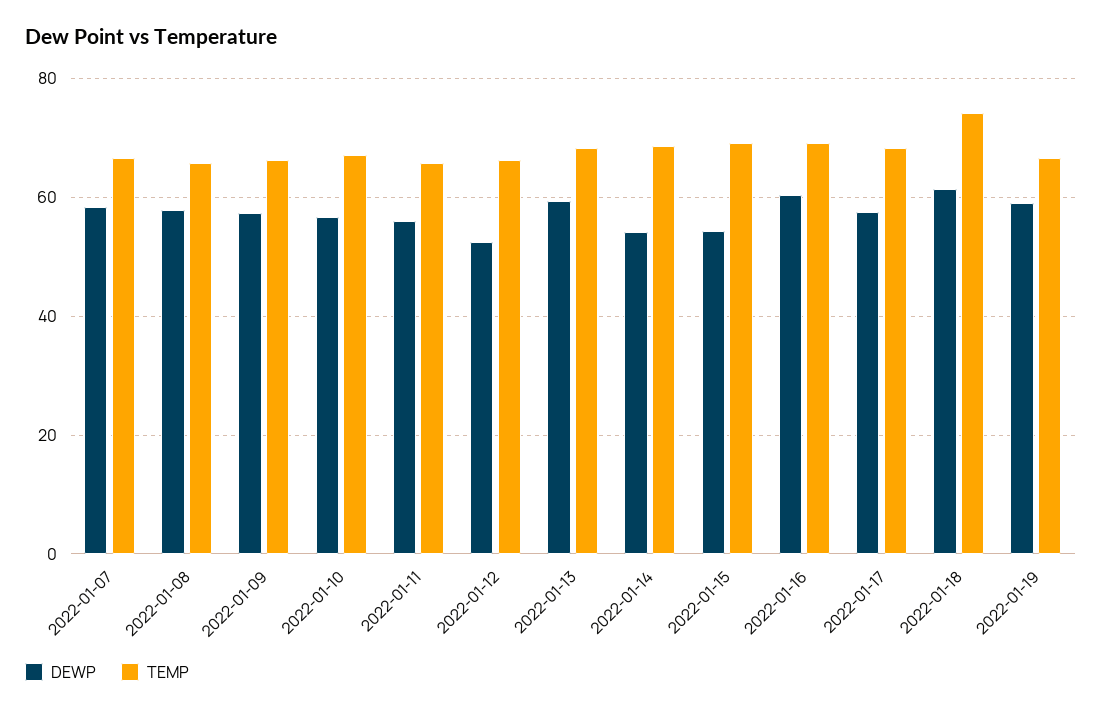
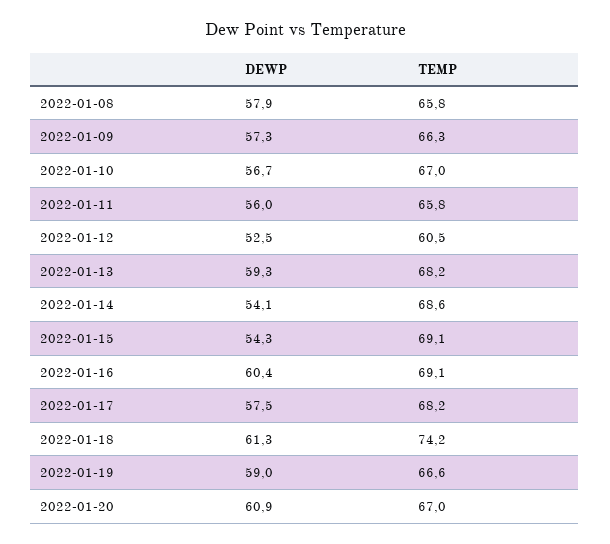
DEWP, 2022-01-07: 58 -> none
TEMP, 2022-01-07: 66 -> none
TEMP, 2022-01-12: 66 -> 60.5
DEWP, 2022-01-20: none -> 60.9
TEMP, 2022-01-20: none -> 67

